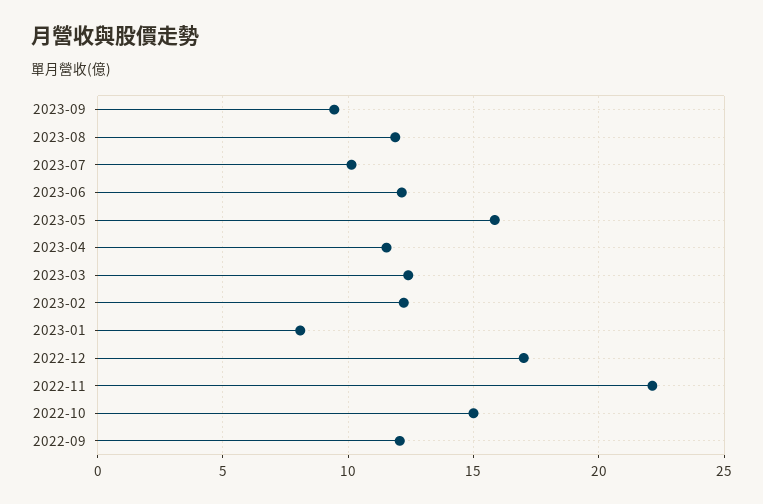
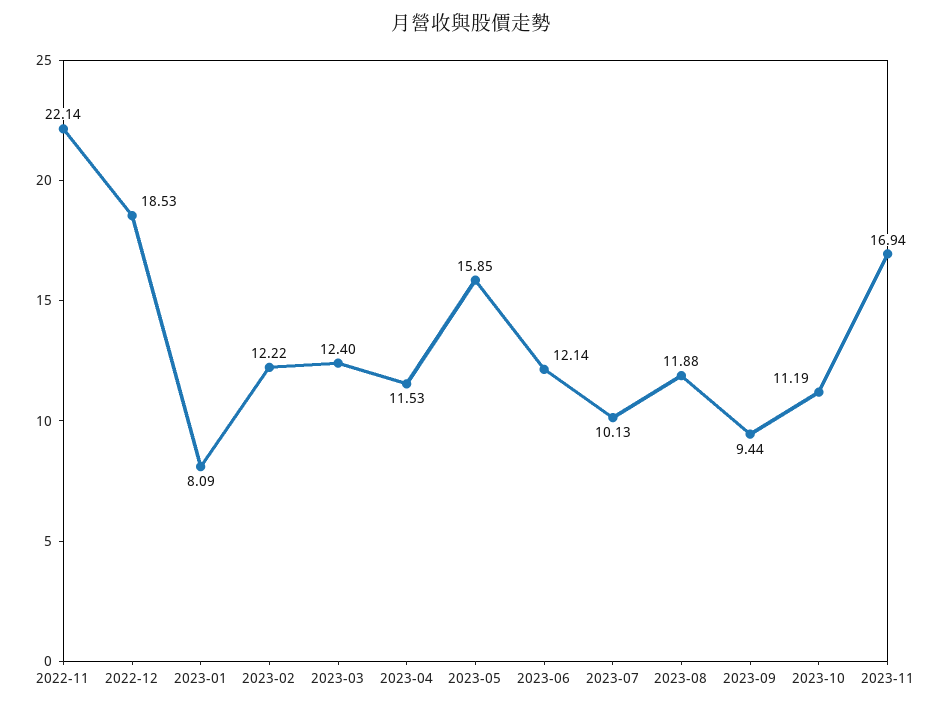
2022-12: 17 -> 18.53
2022-10: 15 -> none
2022-09: 12 -> none
2023-10: none -> 11.19
2023-11: none -> 16.94

